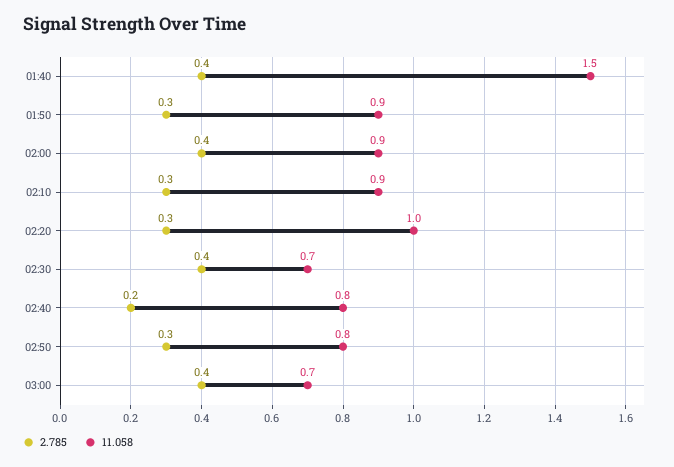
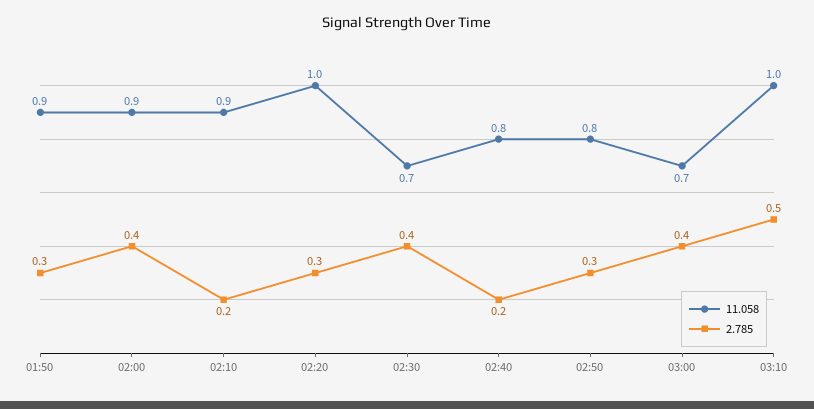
2.785, 01:40: 0.4 -> none
11.058, 01:40: 1.5 -> none
2.785, 02:10: 0.3 -> 0.2
11.058, 03:10: none -> 1
2.785, 03:10: none -> 0.5

